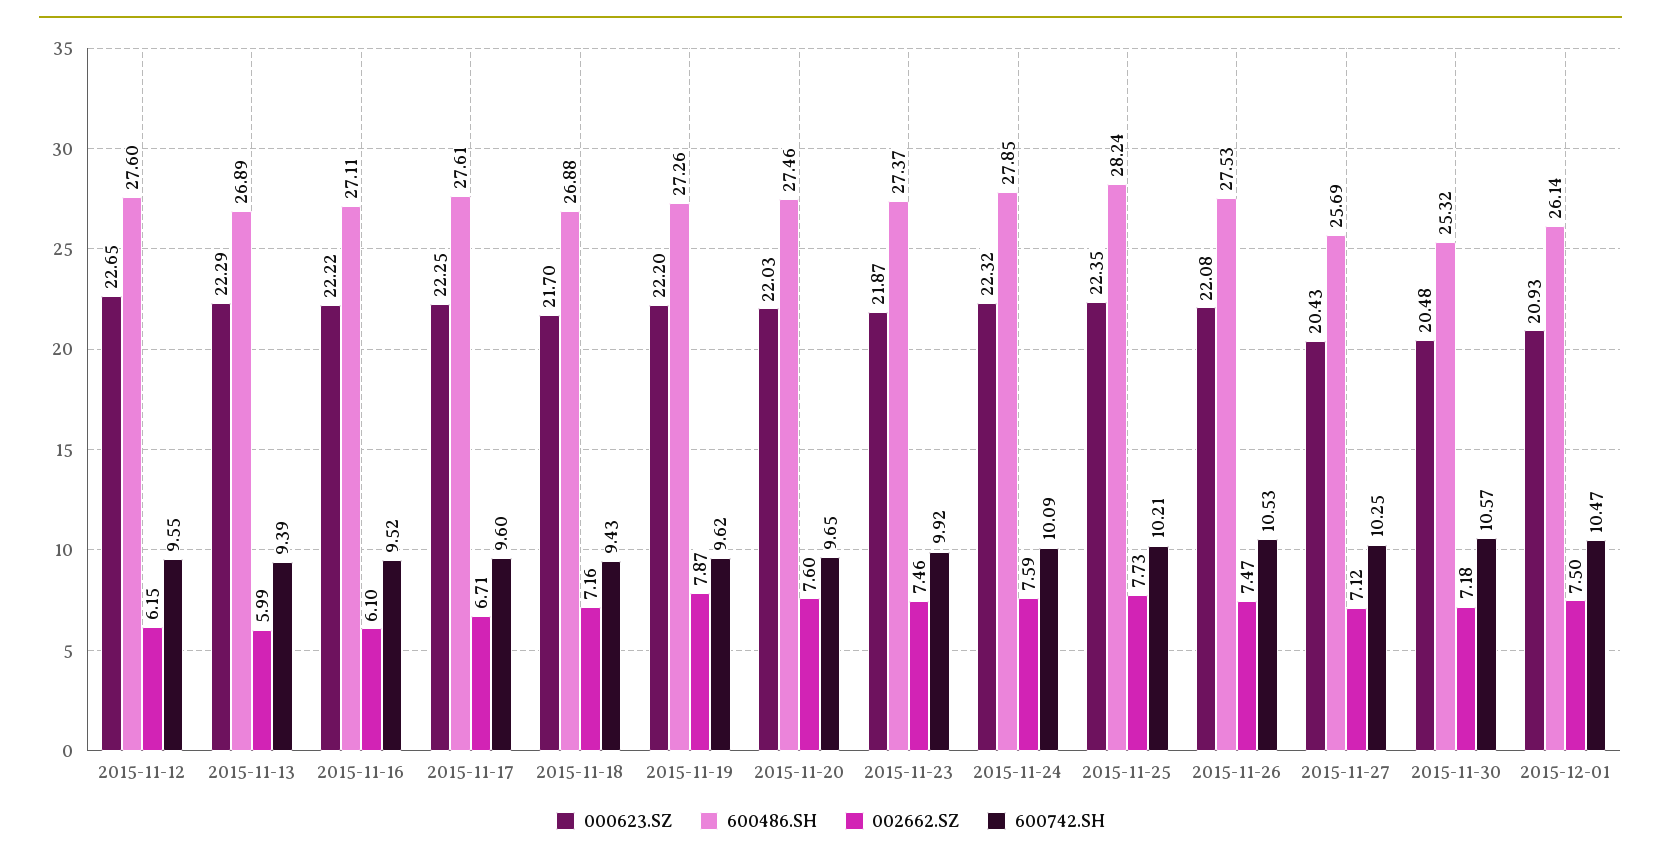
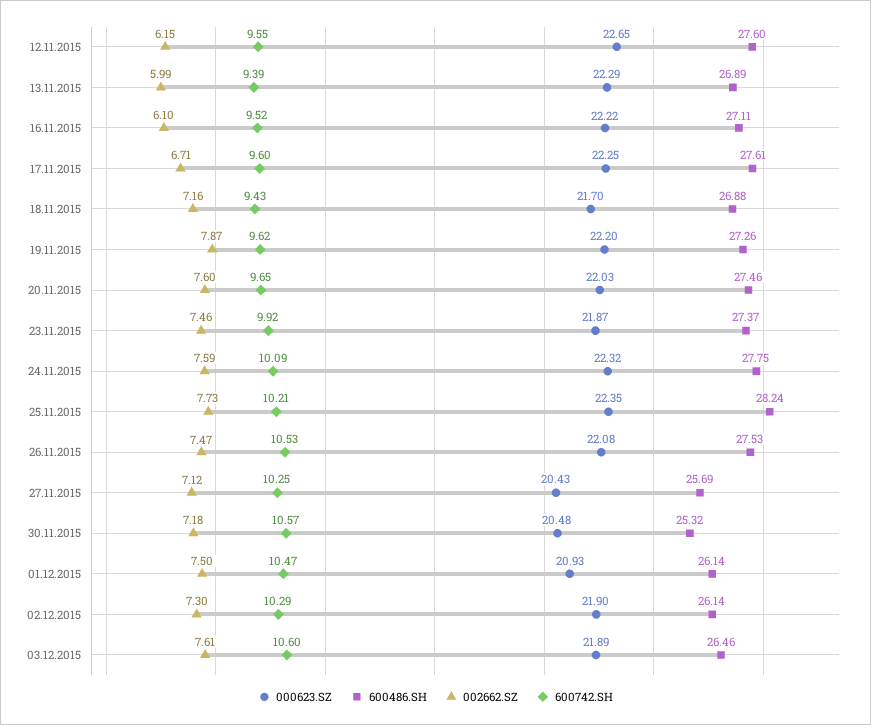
600486.SH, 2015-11-24: 27.85 -> 27.75
000623.SZ, 02.12.2015: none -> 21.9
600486.SH, 02.12.2015: none -> 26.14
002662.SZ, 02.12.2015: none -> 7.3
600742.SH, 02.12.2015: none -> 10.29
000623.SZ, 03.12.2015: none -> 21.89
600486.SH, 03.12.2015: none -> 26.46
002662.SZ, 03.12.2015: none -> 7.61
600742.SH, 03.12.2015: none -> 10.6

